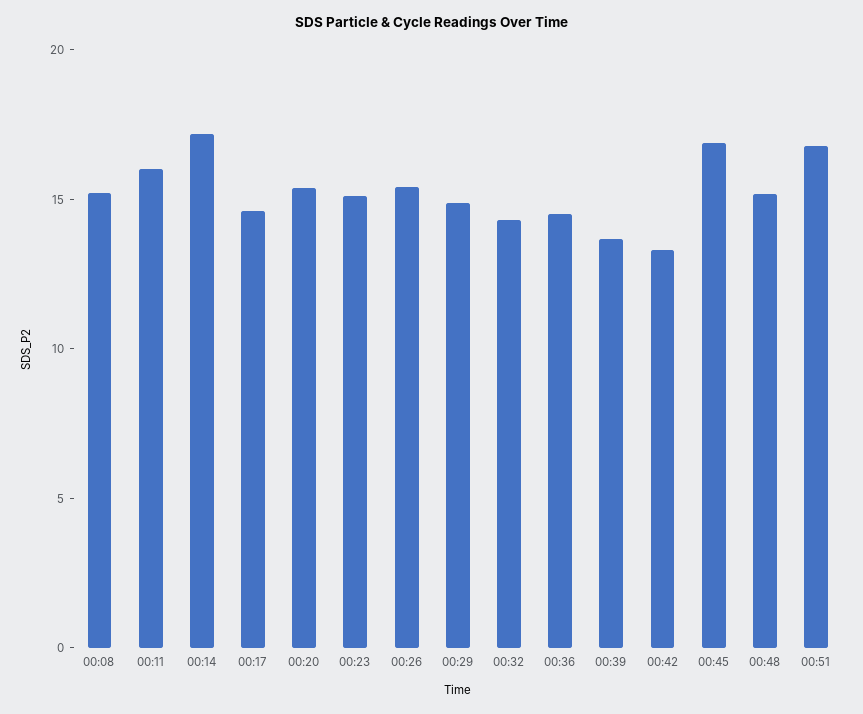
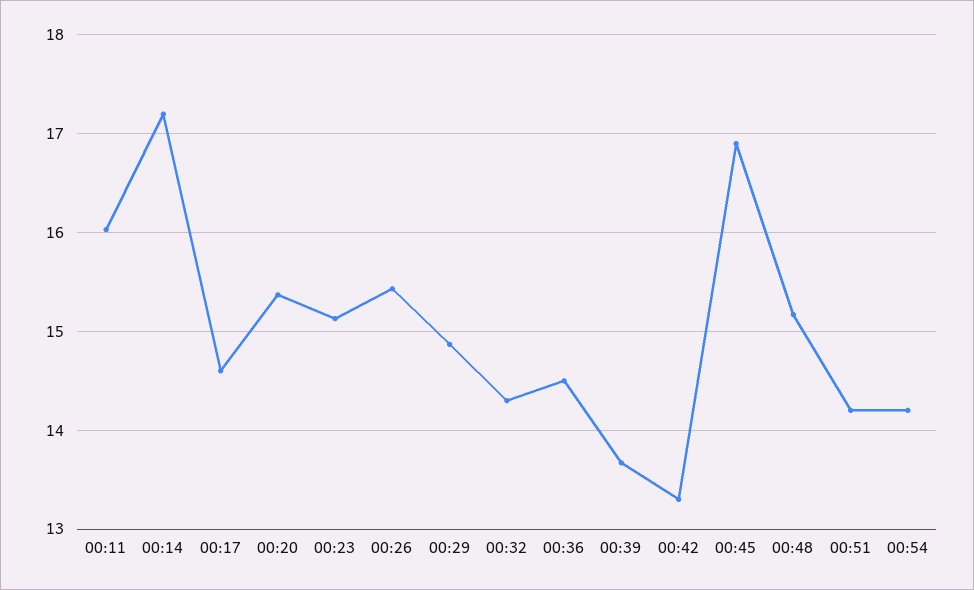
00:08: 15 -> none
00:51: 17 -> 14.2
00:54: none -> 14.2

